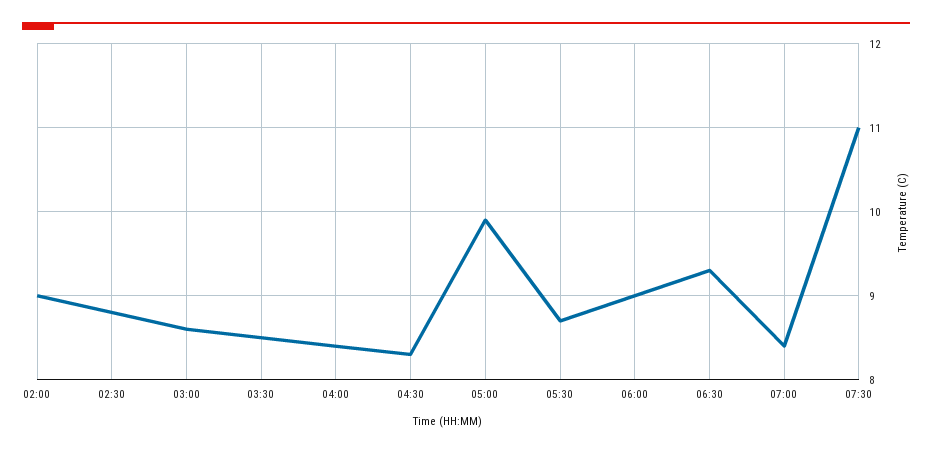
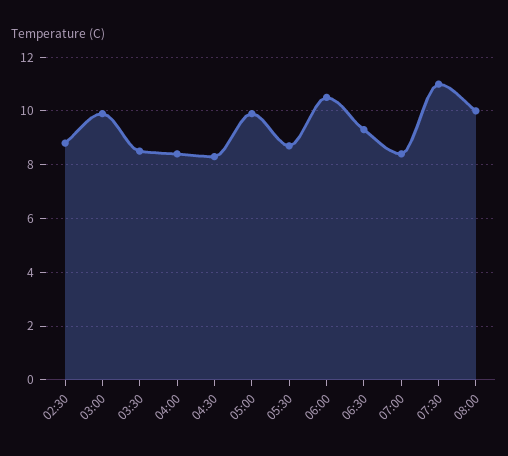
02:00: 9 -> none
03:00: 8.6 -> 10
06:00: 9 -> 10.5
08:00: none -> 10

